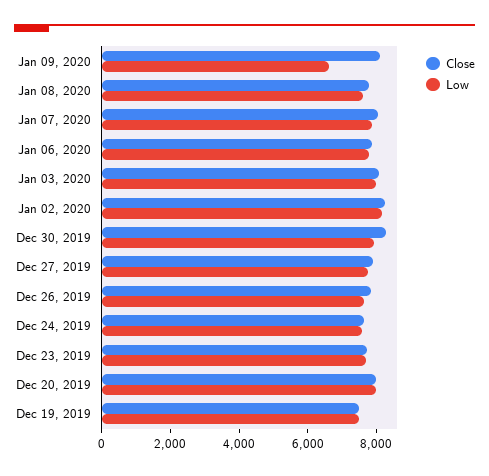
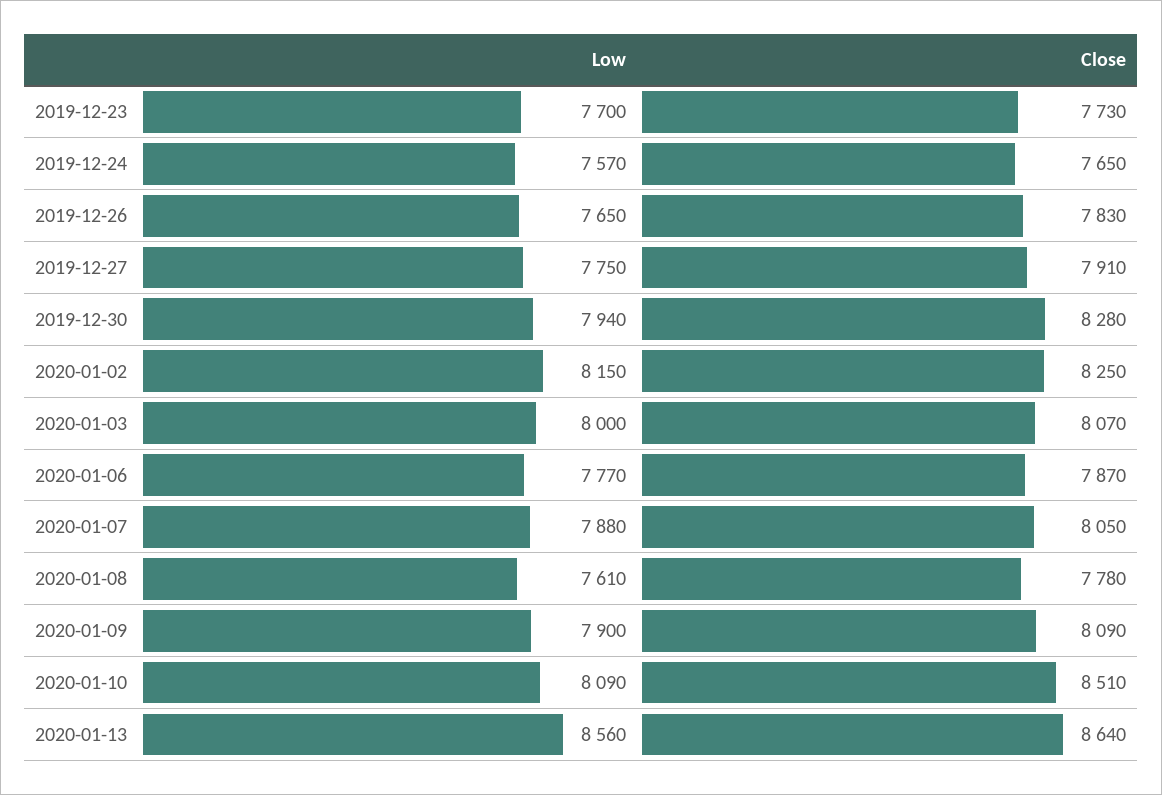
Low, Jan 09, 2020: 6500 -> 7900
Close, Dec 20, 2019: 8000 -> none
Low, Dec 20, 2019: 8000 -> none
Close, Dec 19, 2019: 7500 -> none
Low, Dec 19, 2019: 7500 -> none
Low, 2020-01-10: none -> 8090
Close, 2020-01-10: none -> 8510
Low, 2020-01-13: none -> 8560
Close, 2020-01-13: none -> 8640

